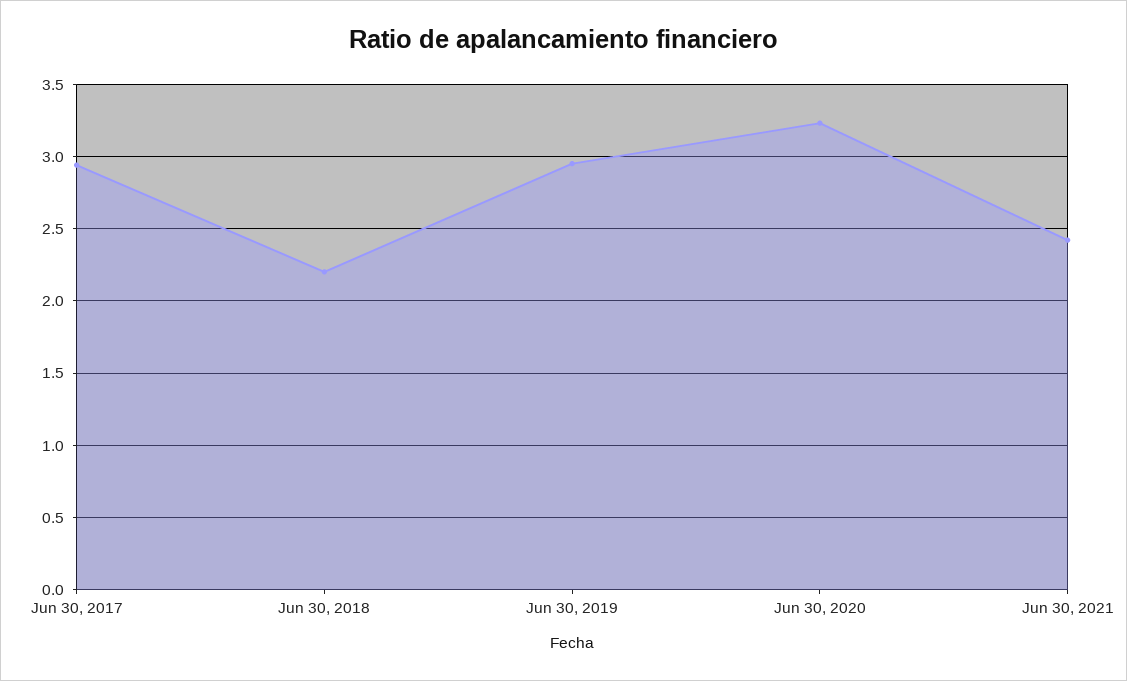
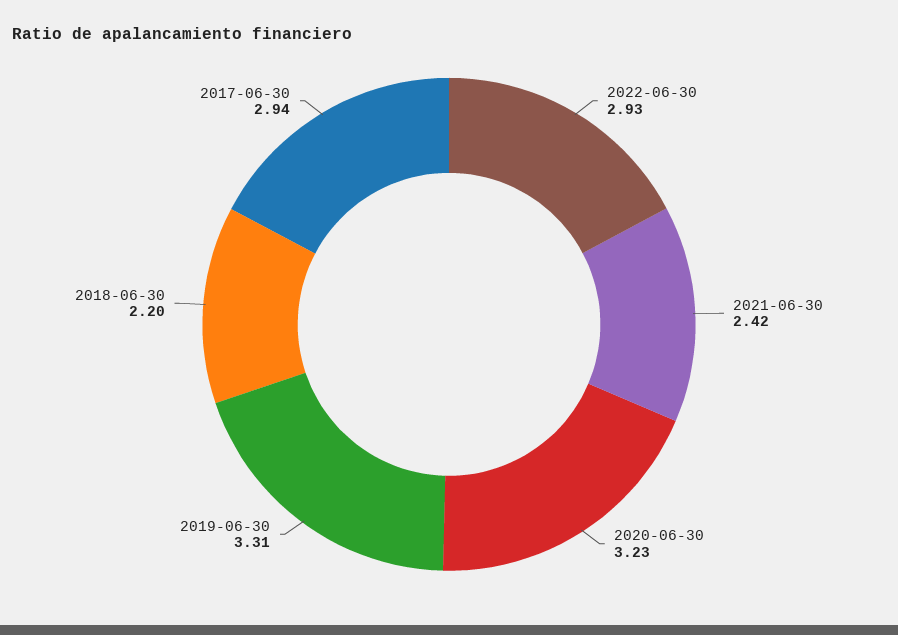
Jun 30, 2019: 2.95 -> 3.31
2022-06-30: none -> 2.93

